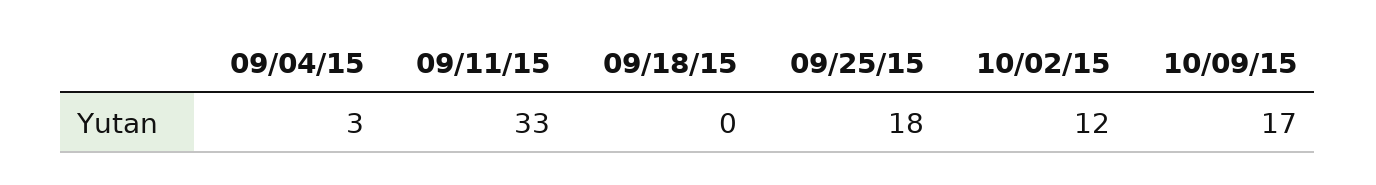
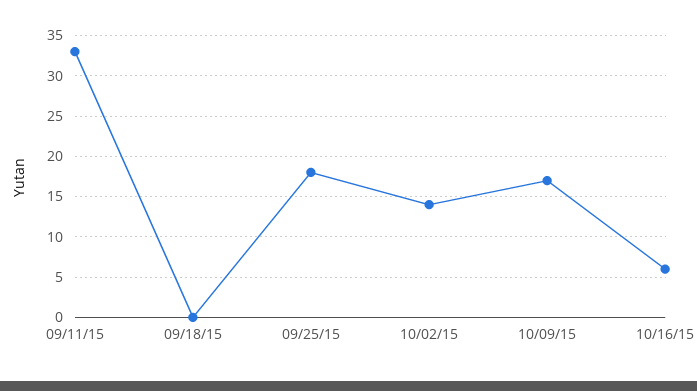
09/04/15: 3 -> none
10/02/15: 12 -> 14
10/16/15: none -> 6

